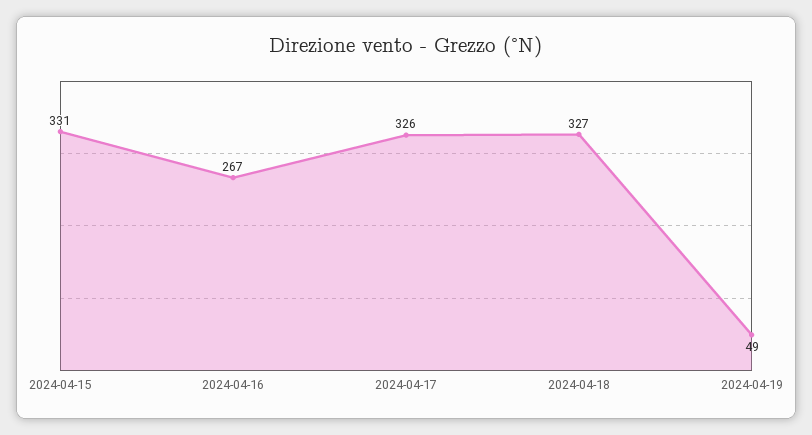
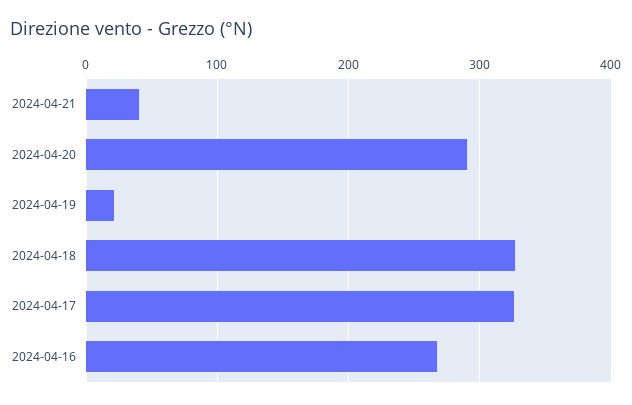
2024-04-15: 331 -> none
2024-04-19: 49 -> 20
2024-04-21: none -> 40
2024-04-20: none -> 290

